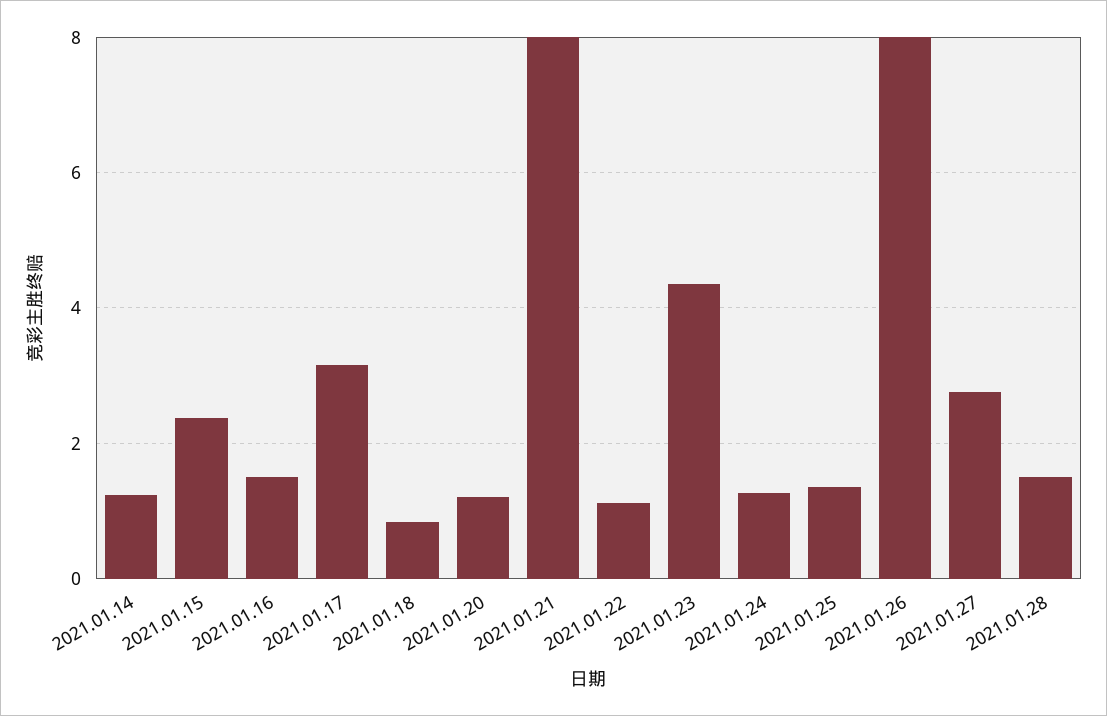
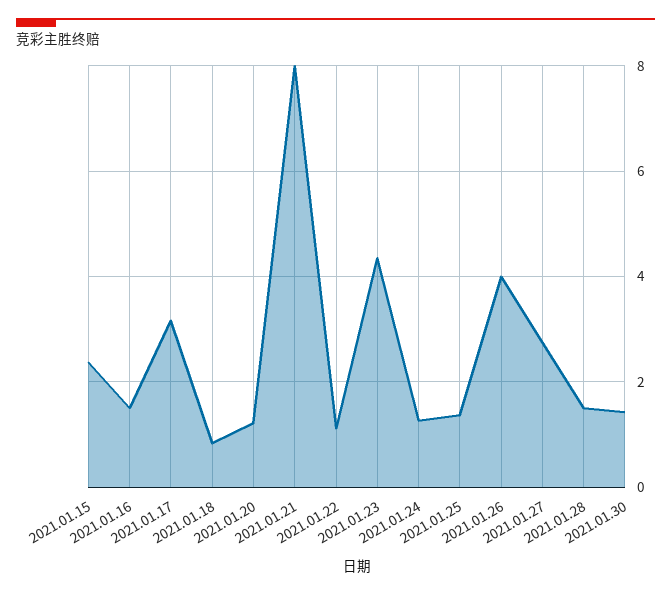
2021.01.14: 1.2 -> none
2021.01.26: 8 -> 4
2021.01.30: none -> 1.4

